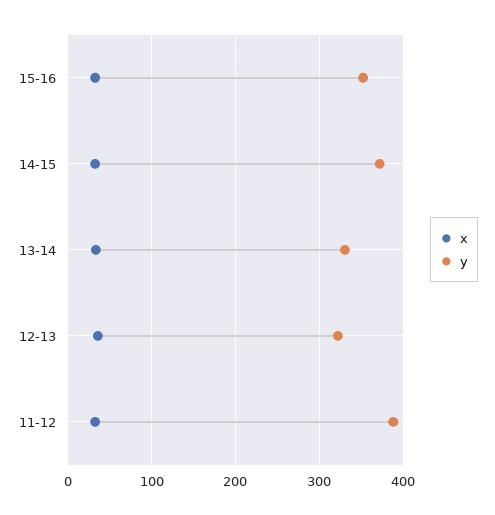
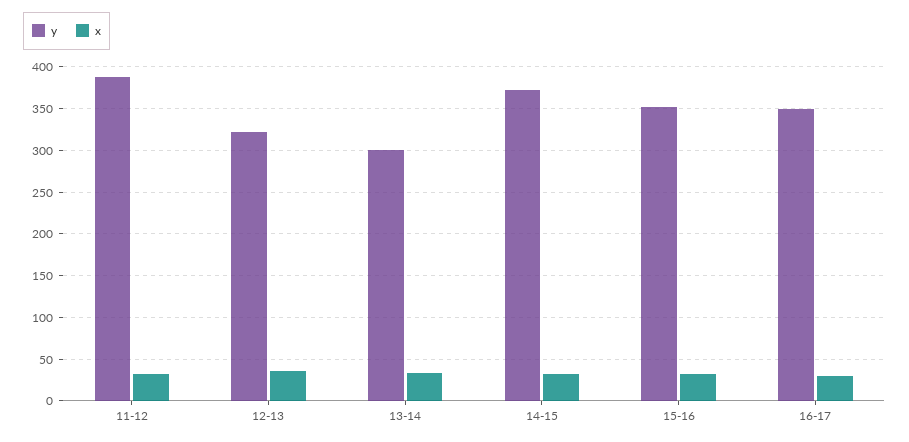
y, 13-14: 330 -> 300
y, 16-17: none -> 350
x, 16-17: none -> 30

